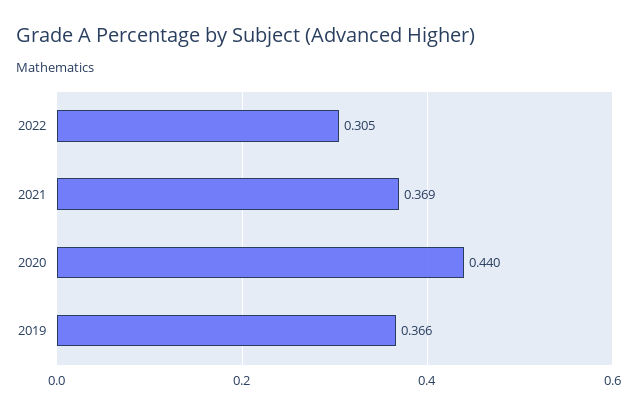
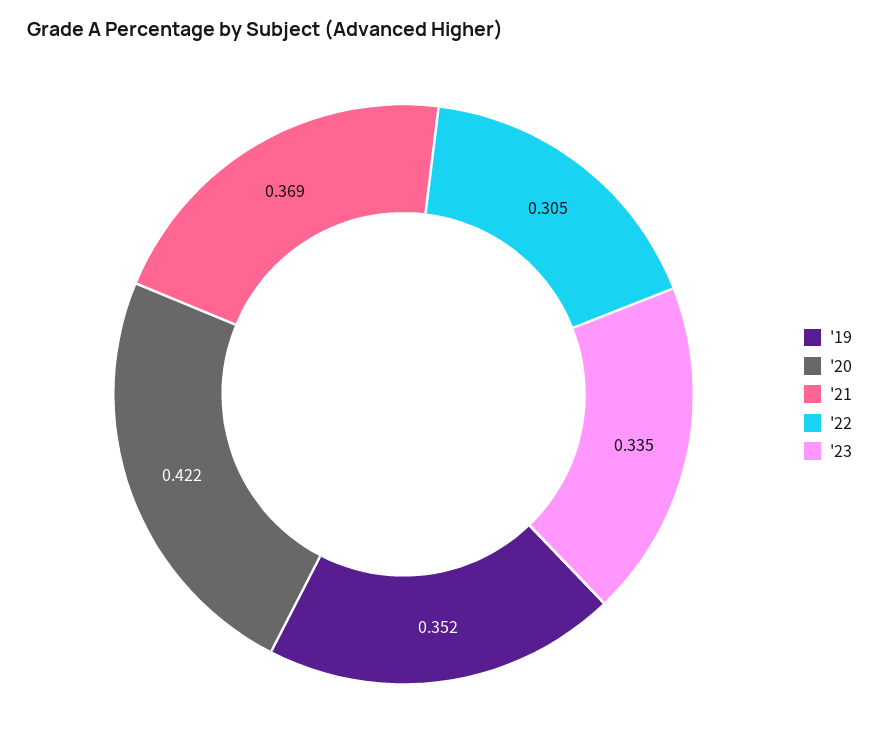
2020: 0.44 -> 0.422
2019: 0.366 -> 0.352
'23: none -> 0.335

